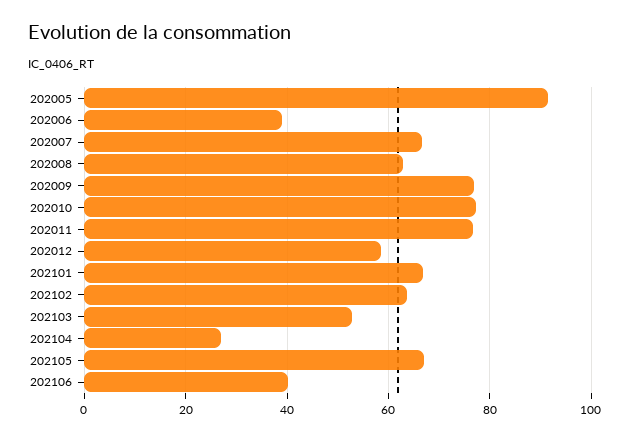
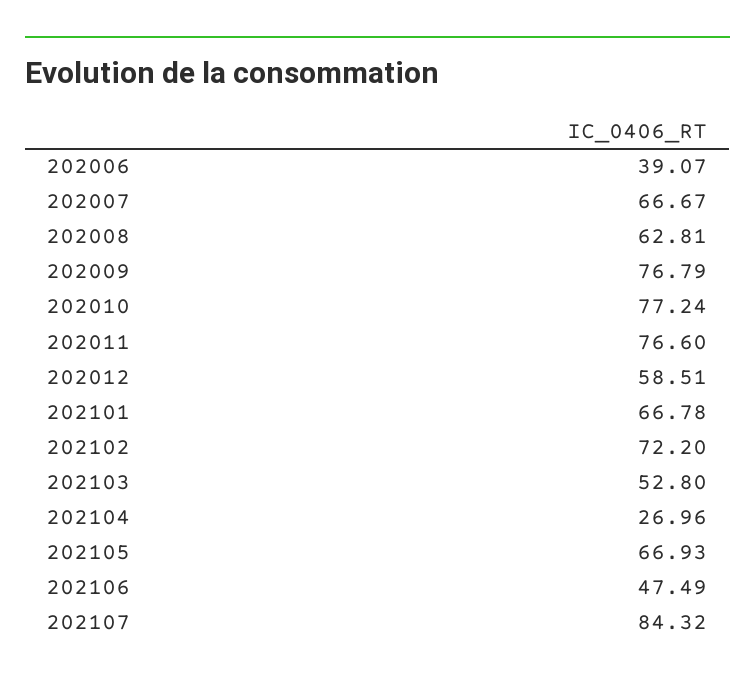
202005: 92 -> none
202102: 64 -> 72.2
202106: 40 -> 47.49
202107: none -> 84.32

